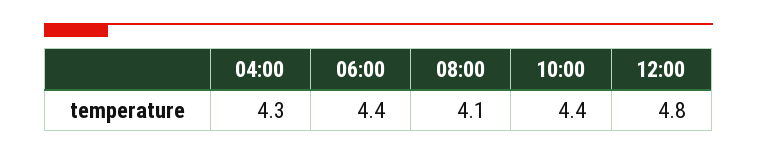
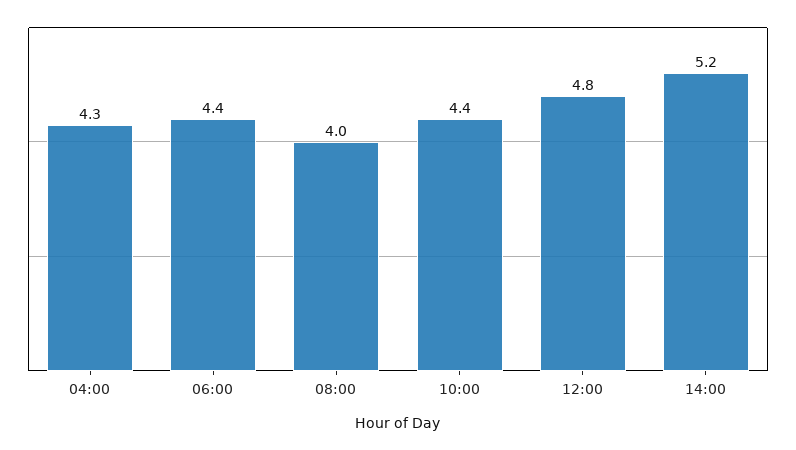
08:00: 4.1 -> 4
14:00: none -> 5.2

